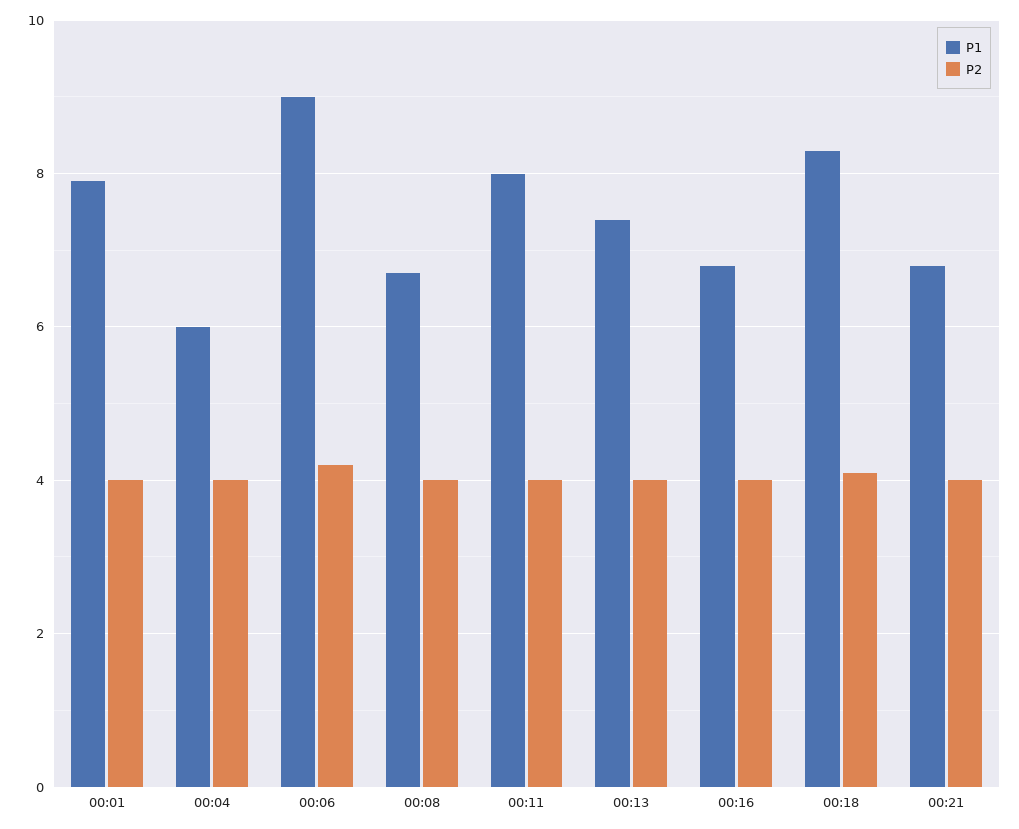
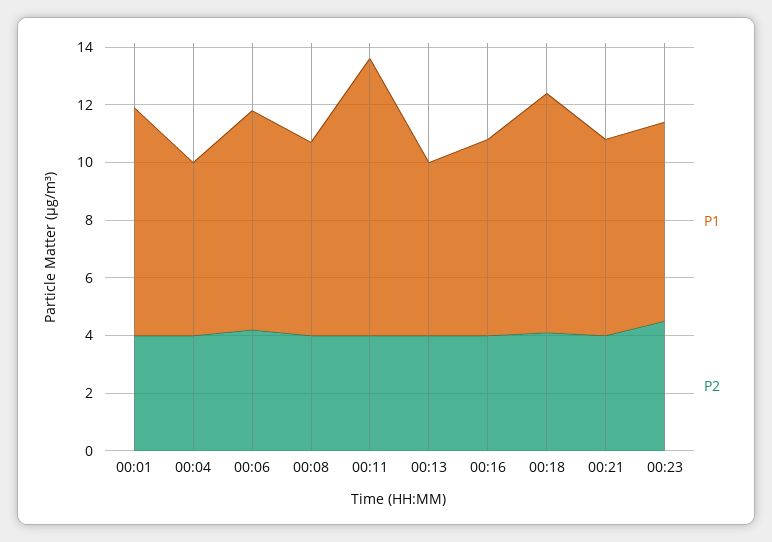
P1, 00:06: 9 -> 7.5
P1, 00:11: 8 -> 9.5
P1, 00:13: 7.5 -> 6
P1, 00:23: none -> 7
P2, 00:23: none -> 4.5

